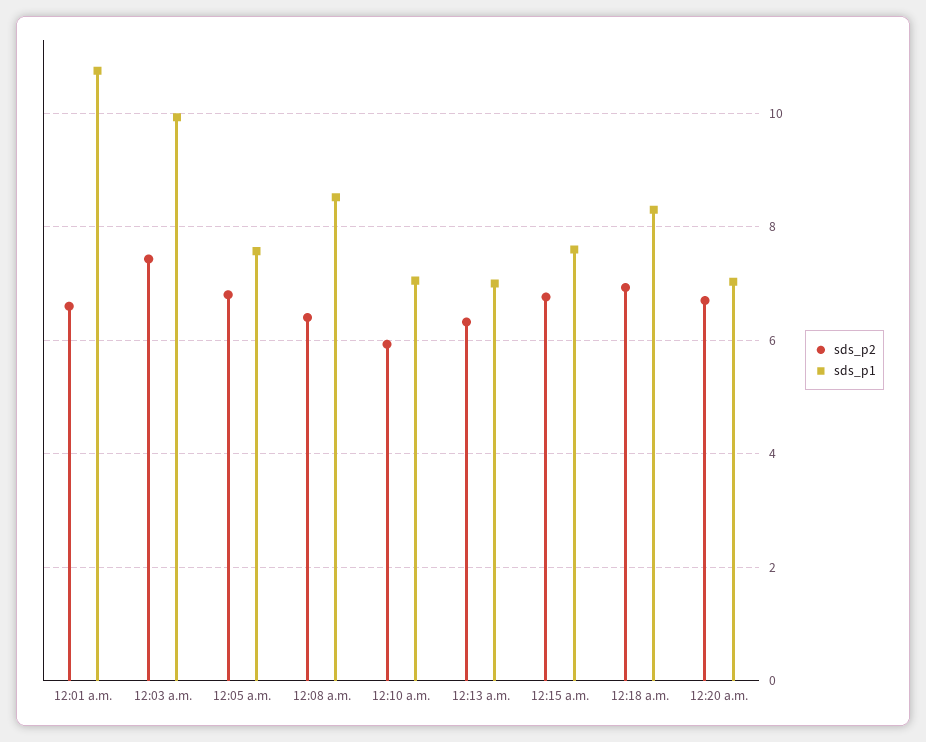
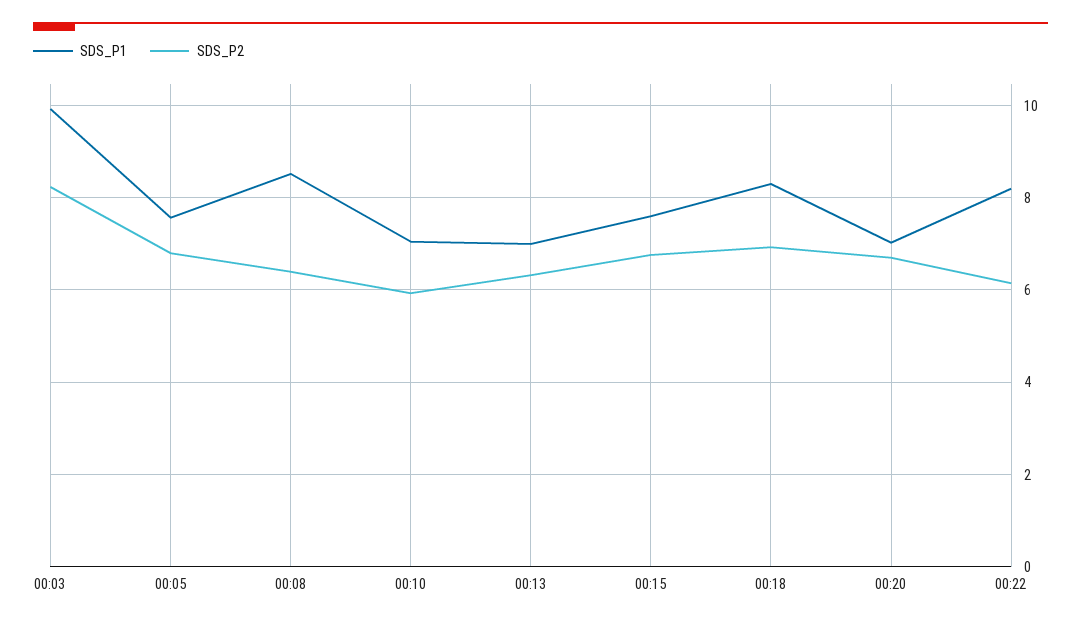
sds_p2, 12:01 a.m.: 6.6 -> none
sds_p1, 12:01 a.m.: 10.8 -> none
sds_p2, 12:03 a.m.: 7.4 -> 8.2
sds_p1, 00:22: none -> 8.2
sds_p2, 00:22: none -> 6.2

